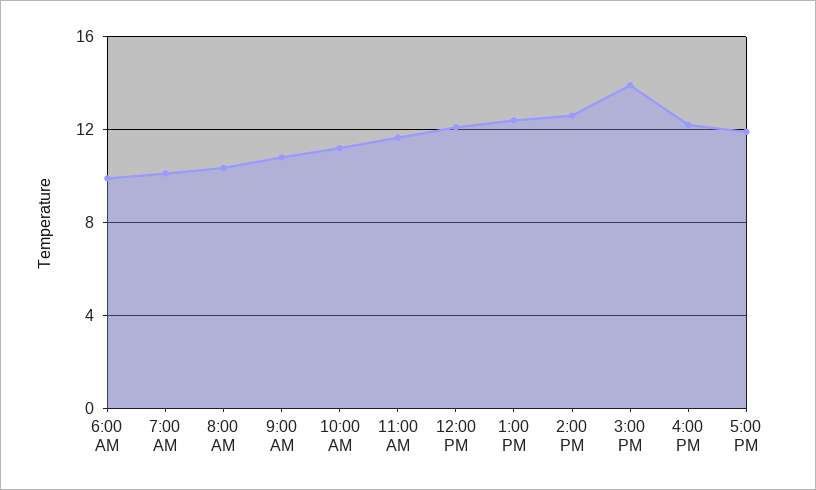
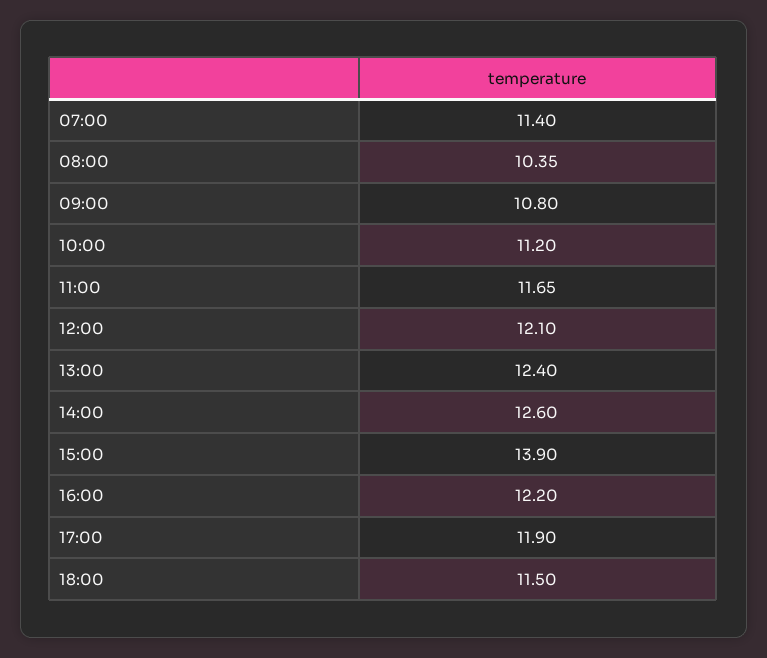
6:00 AM: 10 -> none
7:00 AM: 10 -> 11.4
18:00: none -> 11.5

